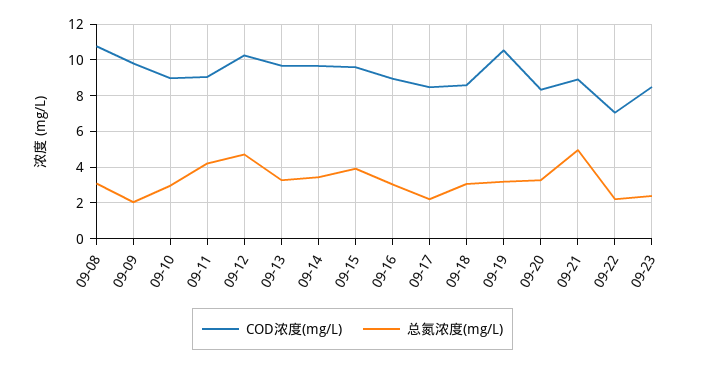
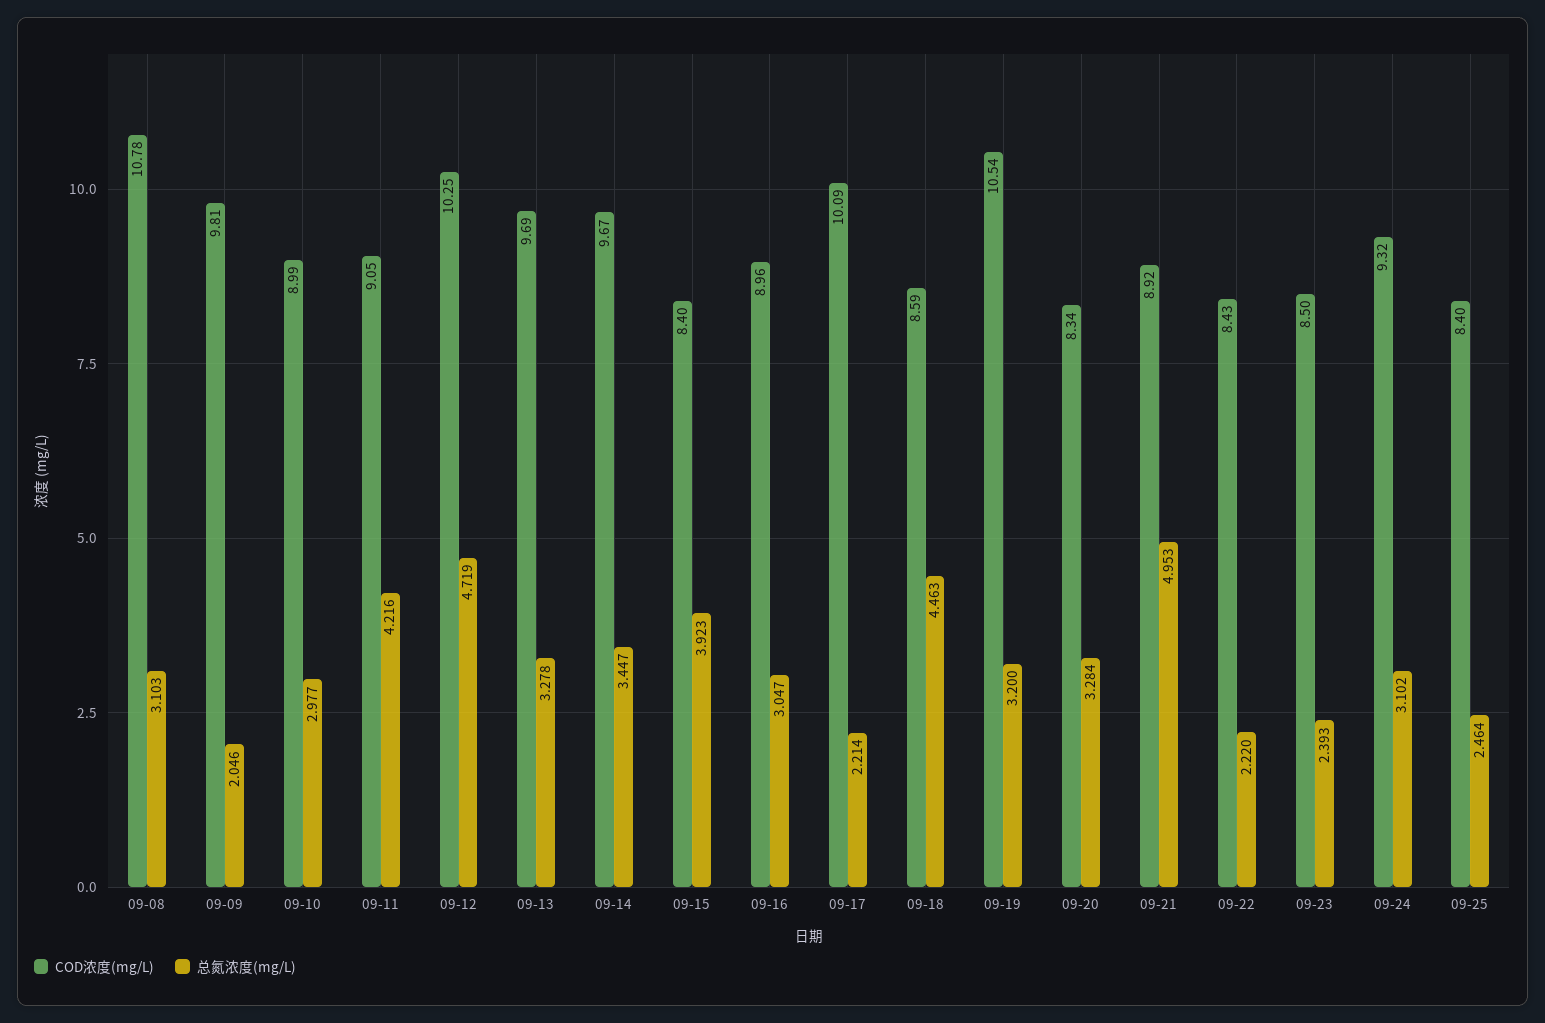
COD浓度(mg/L), 09-15: 9.5 -> 8.4
COD浓度(mg/L), 09-17: 8.5 -> 10.09
总氮浓度(mg/L), 09-18: 3 -> 4.463
COD浓度(mg/L), 09-22: 7 -> 8.43
COD浓度(mg/L), 09-24: none -> 9.32
总氮浓度(mg/L), 09-24: none -> 3.102
COD浓度(mg/L), 09-25: none -> 8.4
总氮浓度(mg/L), 09-25: none -> 2.464

